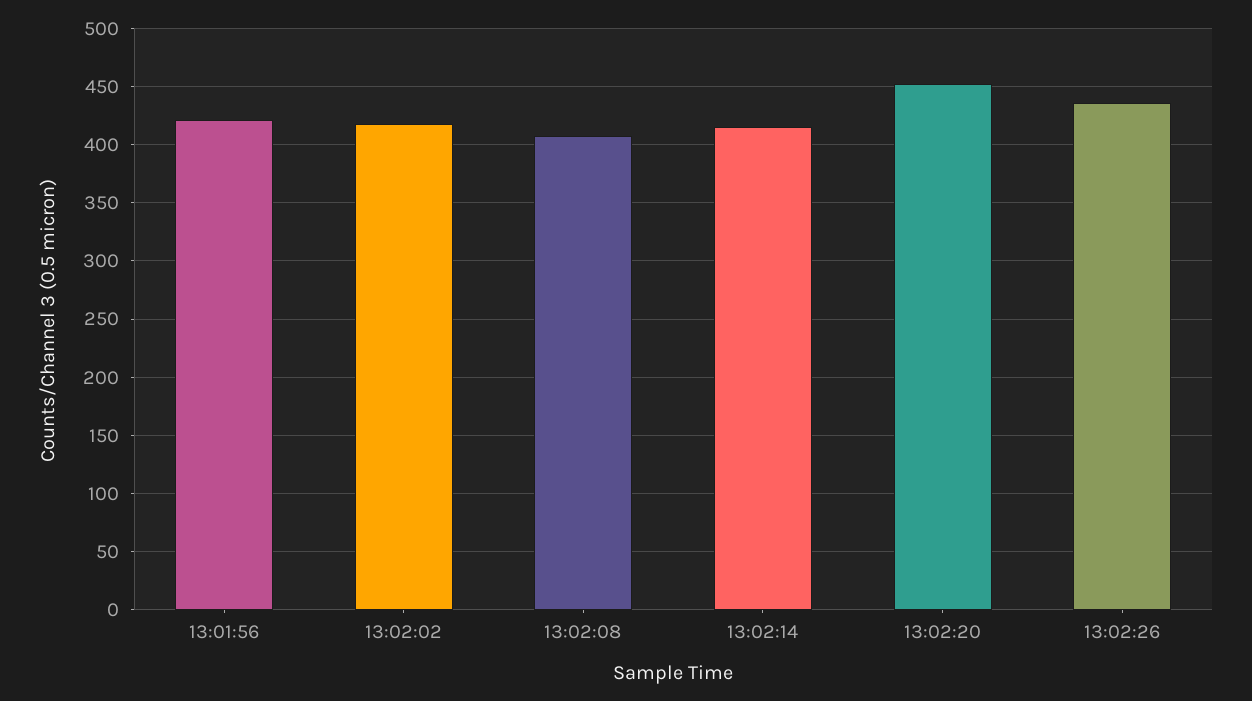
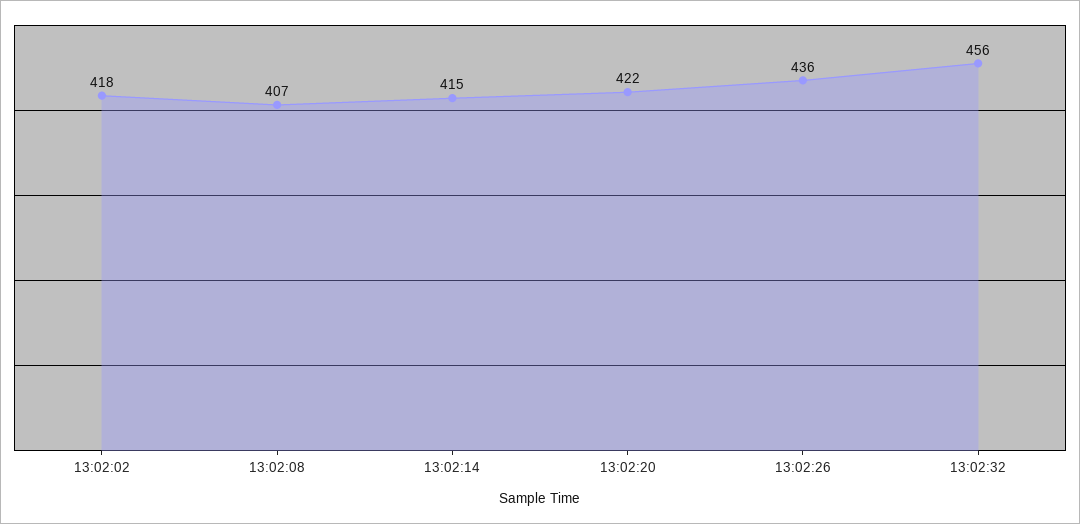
13:01:56: 420 -> none
13:02:20: 450 -> 422
13:02:32: none -> 456

